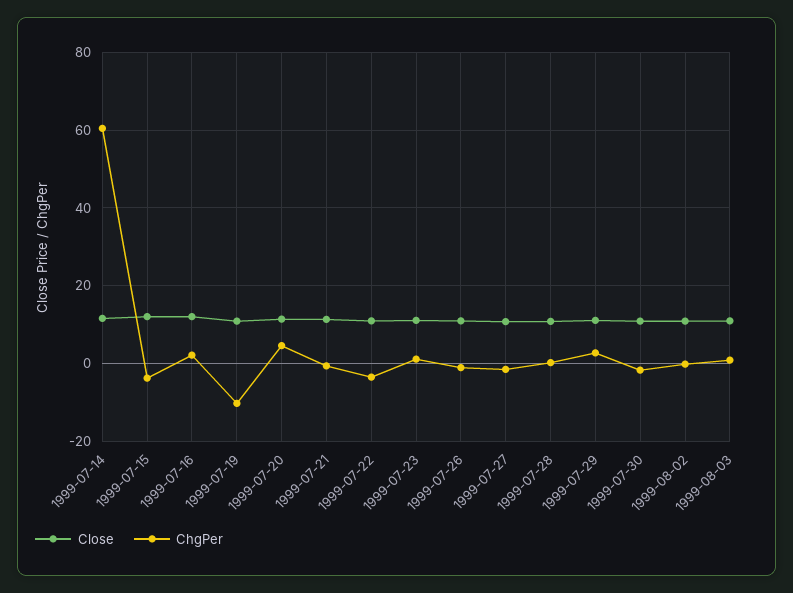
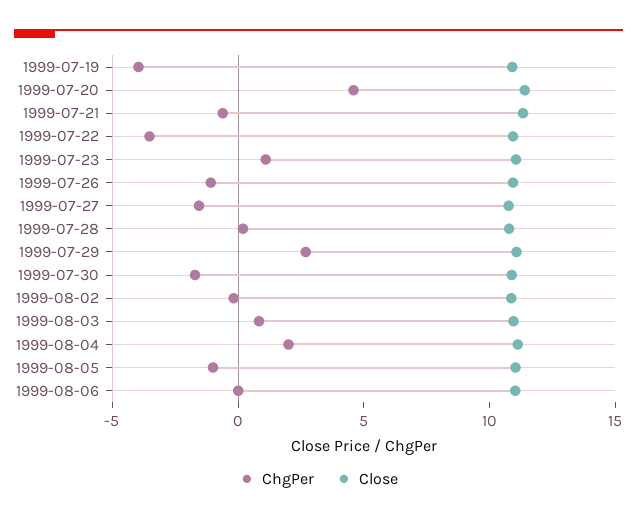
Close, 1999-07-14: 12 -> none
ChgPer, 1999-07-14: 60 -> none
Close, 1999-07-15: 12 -> none
ChgPer, 1999-07-15: -4 -> none
Close, 1999-07-16: 12 -> none
ChgPer, 1999-07-16: 2 -> none
ChgPer, 1999-07-19: -10 -> -4
ChgPer, 1999-08-04: none -> 2
Close, 1999-08-04: none -> 11
ChgPer, 1999-08-05: none -> -1
Close, 1999-08-05: none -> 11
ChgPer, 1999-08-06: none -> 0
Close, 1999-08-06: none -> 11

